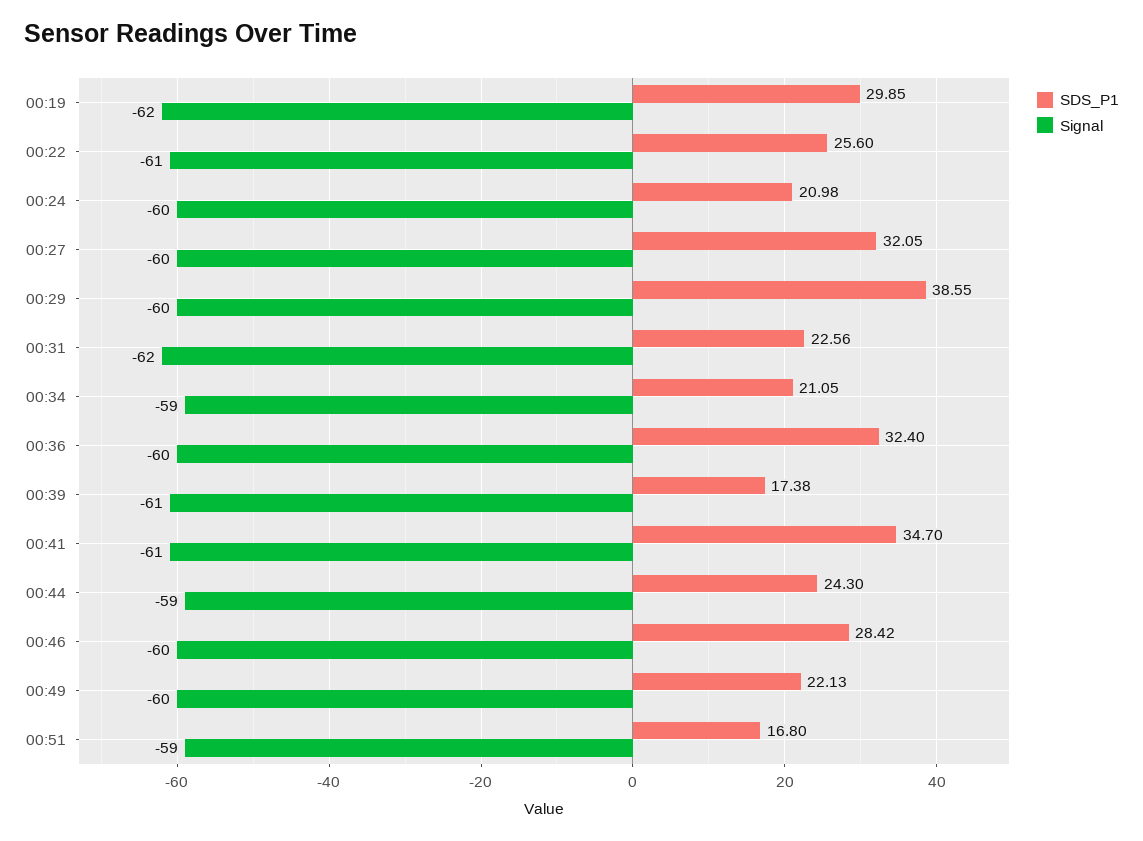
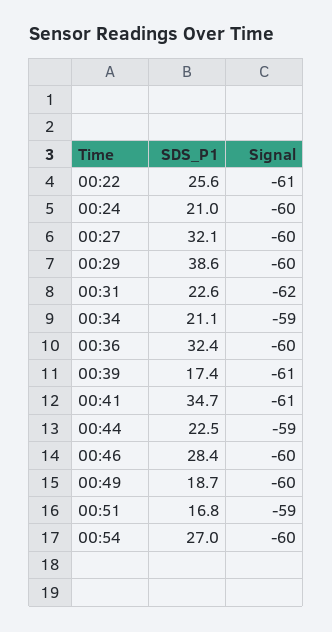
SDS_P1, 00:19: 29.85 -> none
Signal, 00:19: -62 -> none
SDS_P1, 00:44: 24.3 -> 22.5
SDS_P1, 00:49: 22.13 -> 18.7
SDS_P1, 00:54: none -> 27
Signal, 00:54: none -> -60

